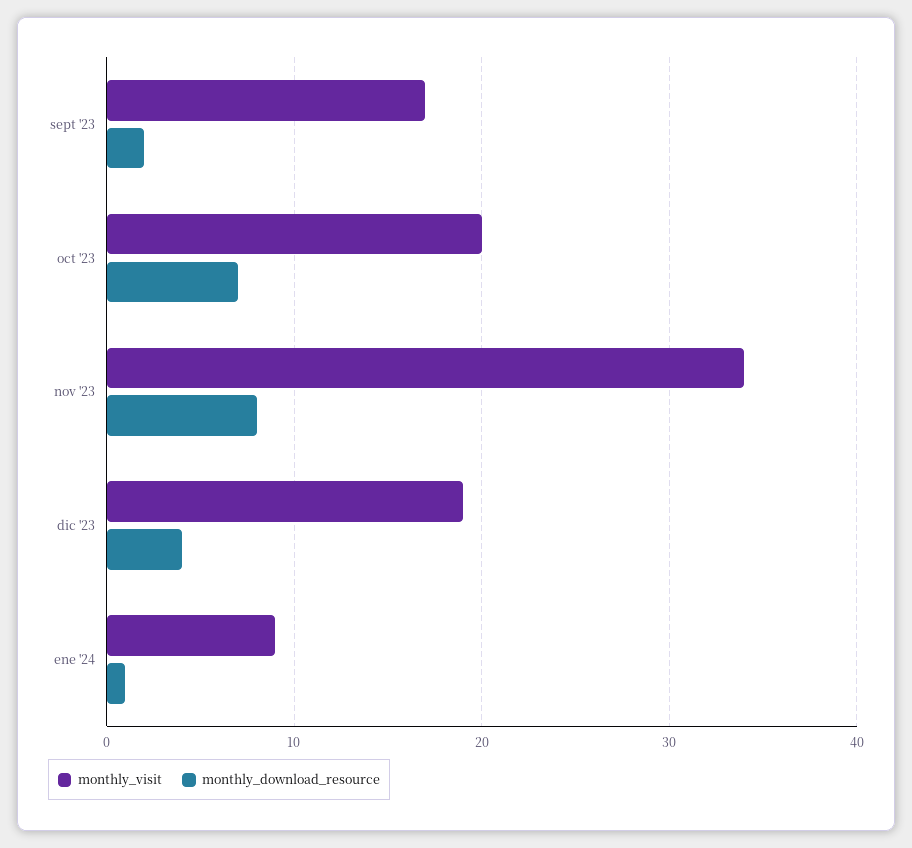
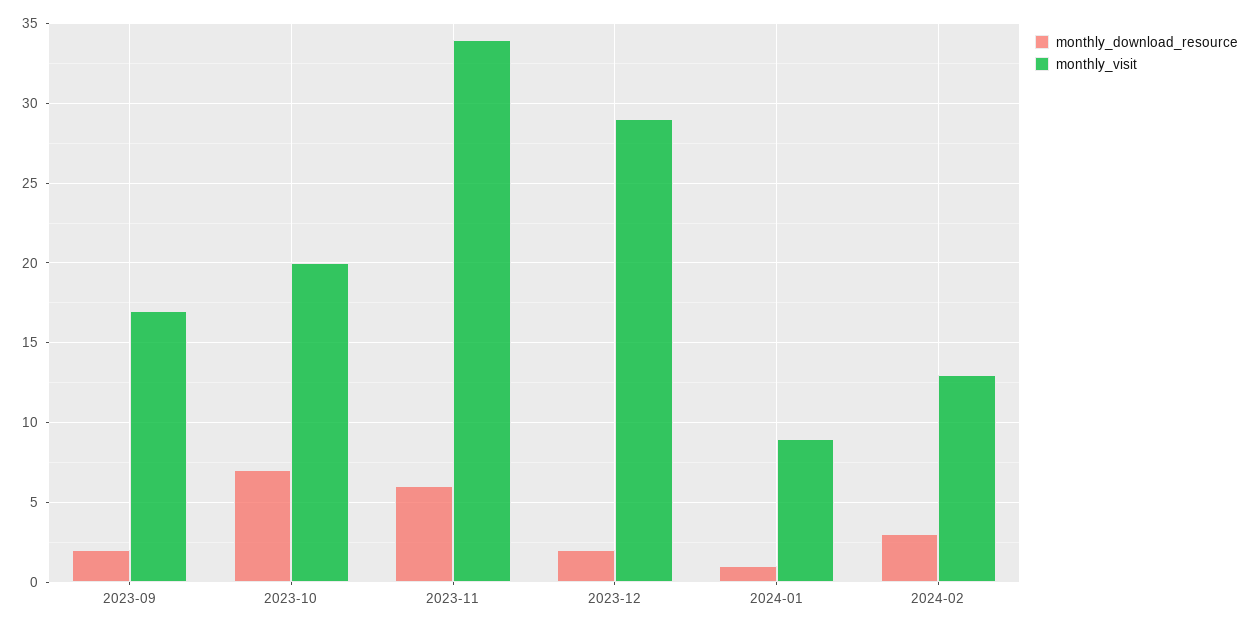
monthly_download_resource, nov '23: 8 -> 6
monthly_visit, dic '23: 19 -> 29
monthly_download_resource, dic '23: 4 -> 2
monthly_download_resource, 2024-02: none -> 3
monthly_visit, 2024-02: none -> 13

